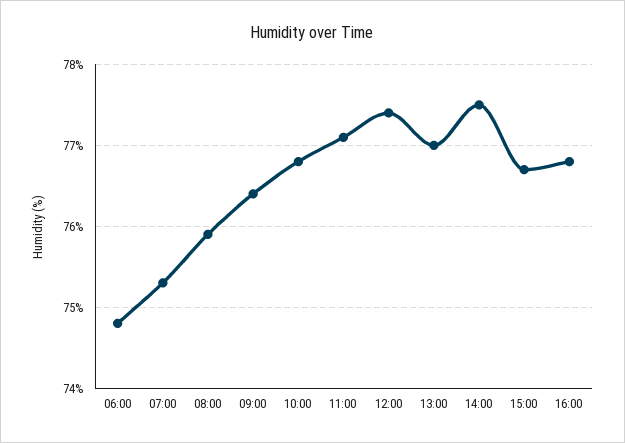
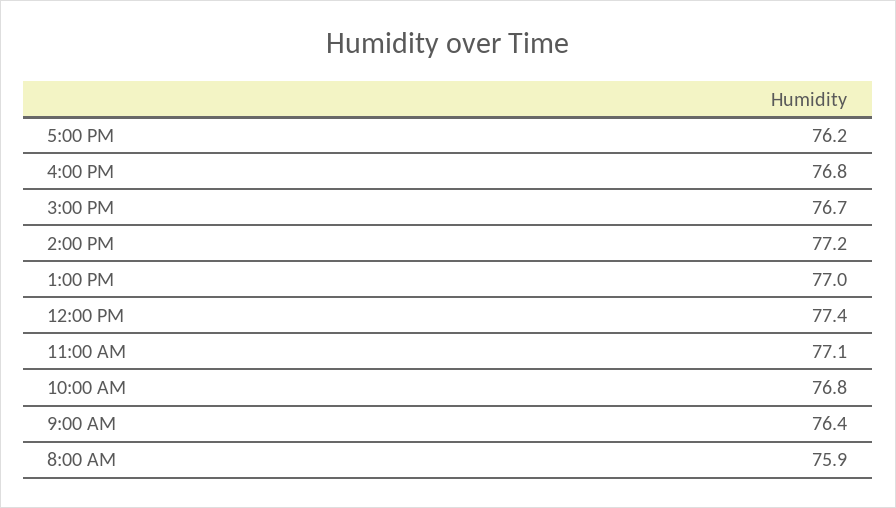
06:00: 74.8 -> none
07:00: 75.3 -> none
14:00: 77.5 -> 77.2
5:00 PM: none -> 76.2

